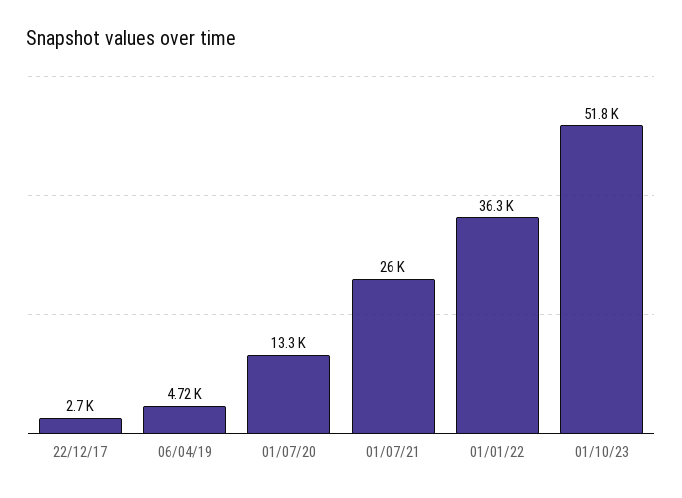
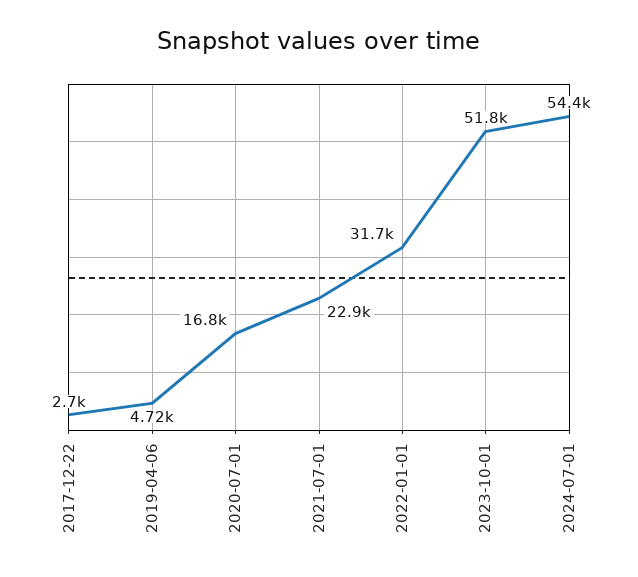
01/07/20: 13300 -> 16800
01/07/21: 26000 -> 22900
01/01/22: 36300 -> 31700
2024-07-01: none -> 54400

